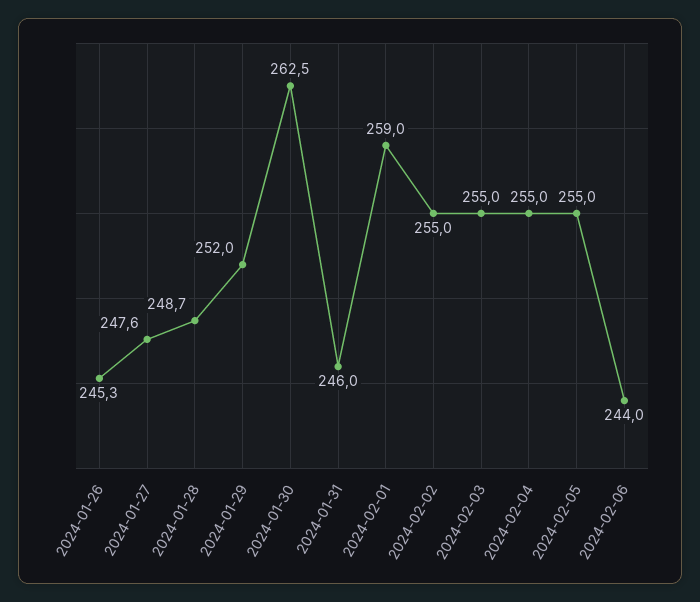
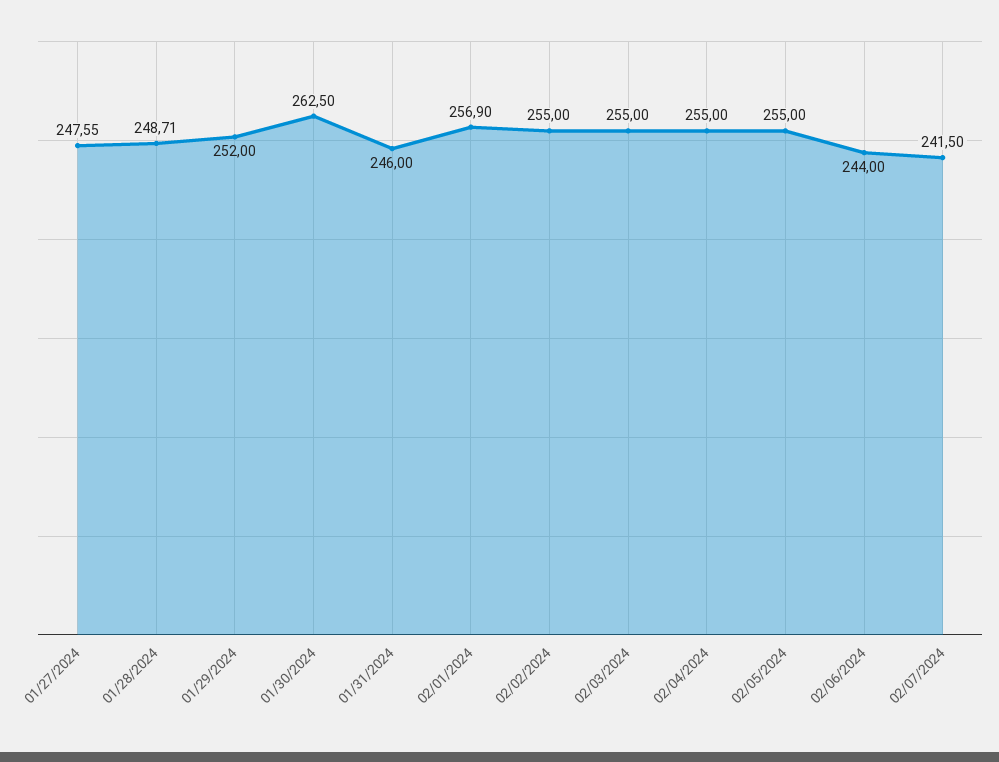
2024-01-26: 245.3 -> none
2024-02-01: 259 -> 256.9
02/07/2024: none -> 241.5

